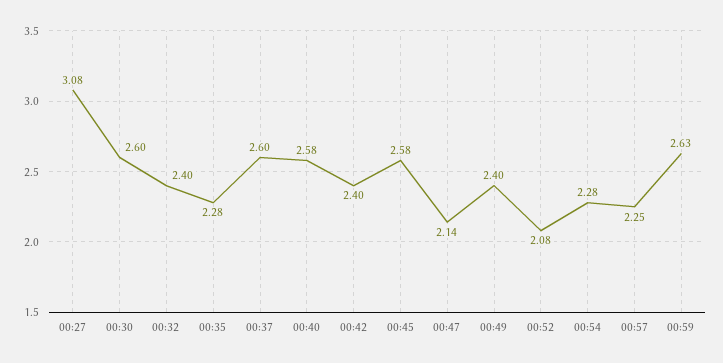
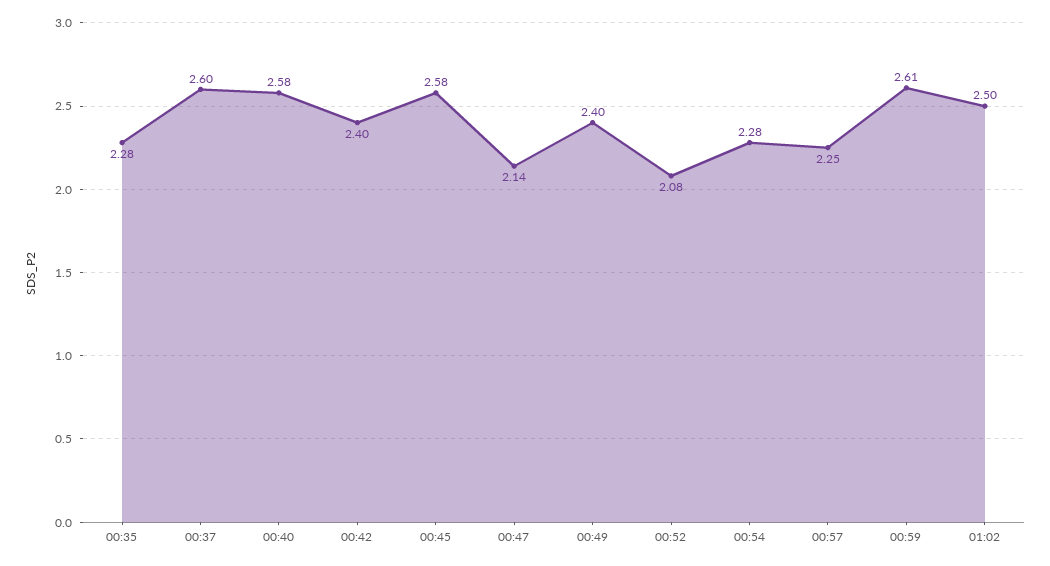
00:27: 3.08 -> none
00:30: 2.6 -> none
00:32: 2.4 -> none
00:59: 2.63 -> 2.61
01:02: none -> 2.5

